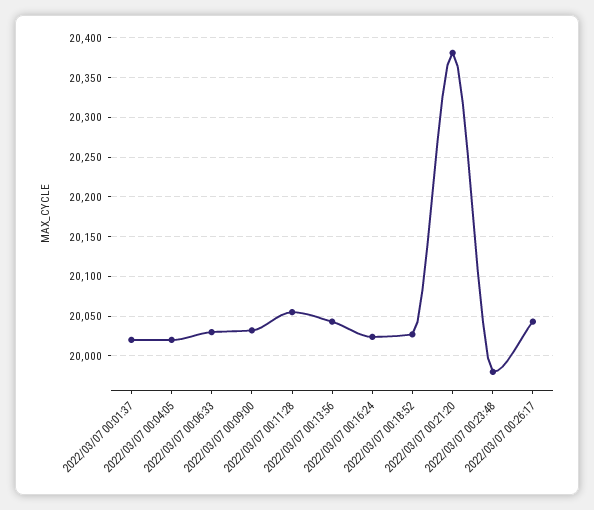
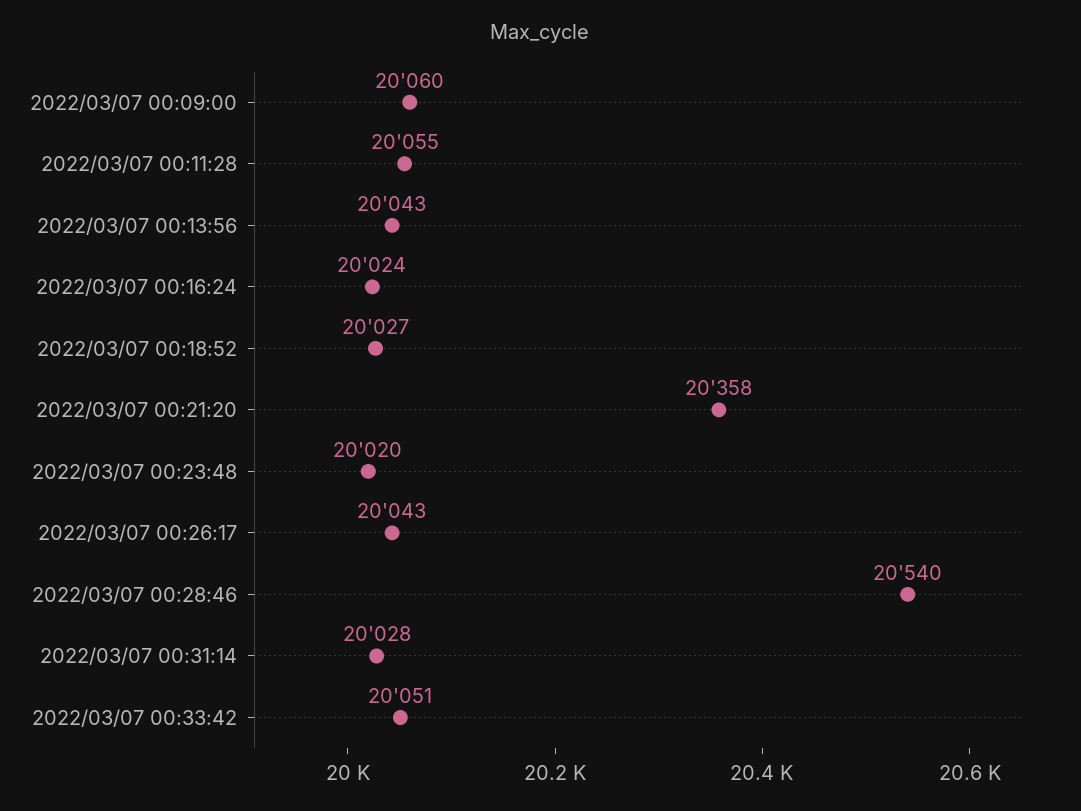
2022/03/07 00:01:37: 20020 -> none
2022/03/07 00:04:05: 20020 -> none
2022/03/07 00:06:33: 20030 -> none
2022/03/07 00:09:00: 20030 -> 20060
2022/03/07 00:21:20: 20380 -> 20358
2022/03/07 00:23:48: 19980 -> 20020
2022/03/07 00:28:46: none -> 20540
2022/03/07 00:31:14: none -> 20028
2022/03/07 00:33:42: none -> 20051

